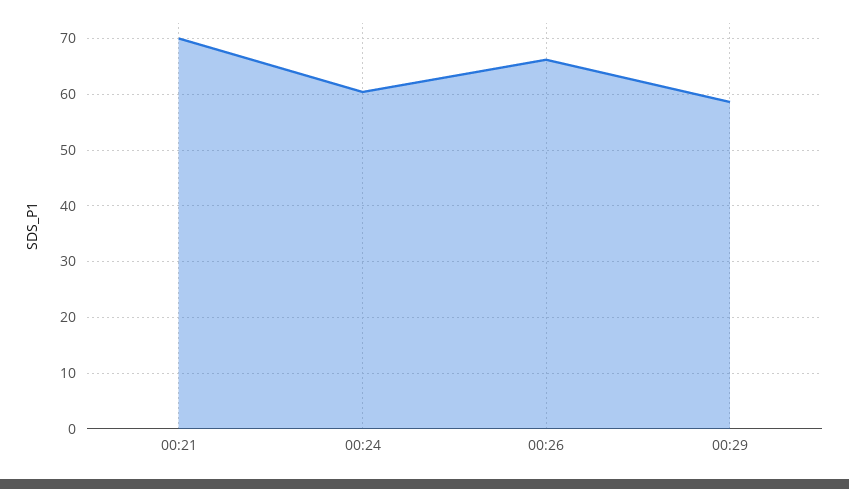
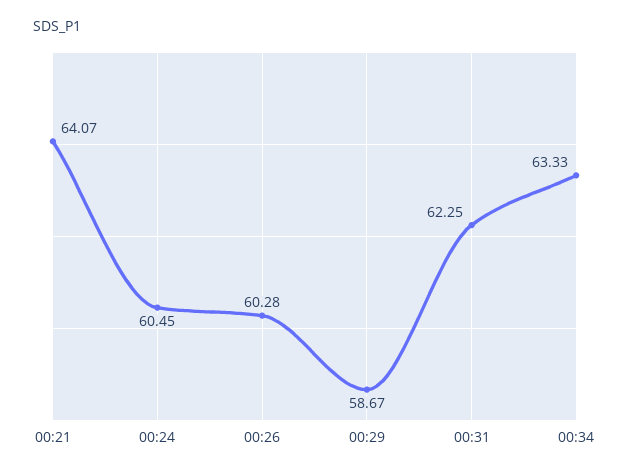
00:21: 70 -> 64.07
00:26: 66 -> 60.28
00:31: none -> 62.25
00:34: none -> 63.33

